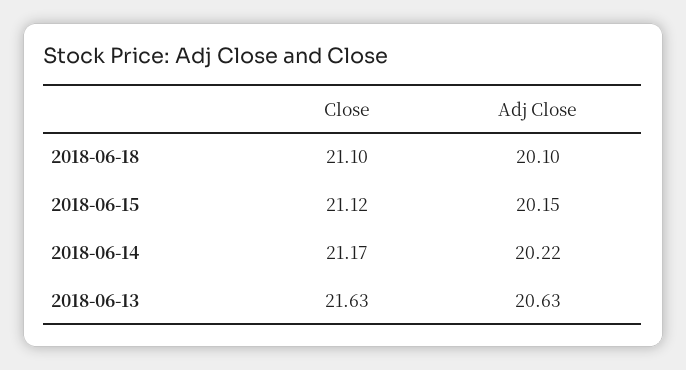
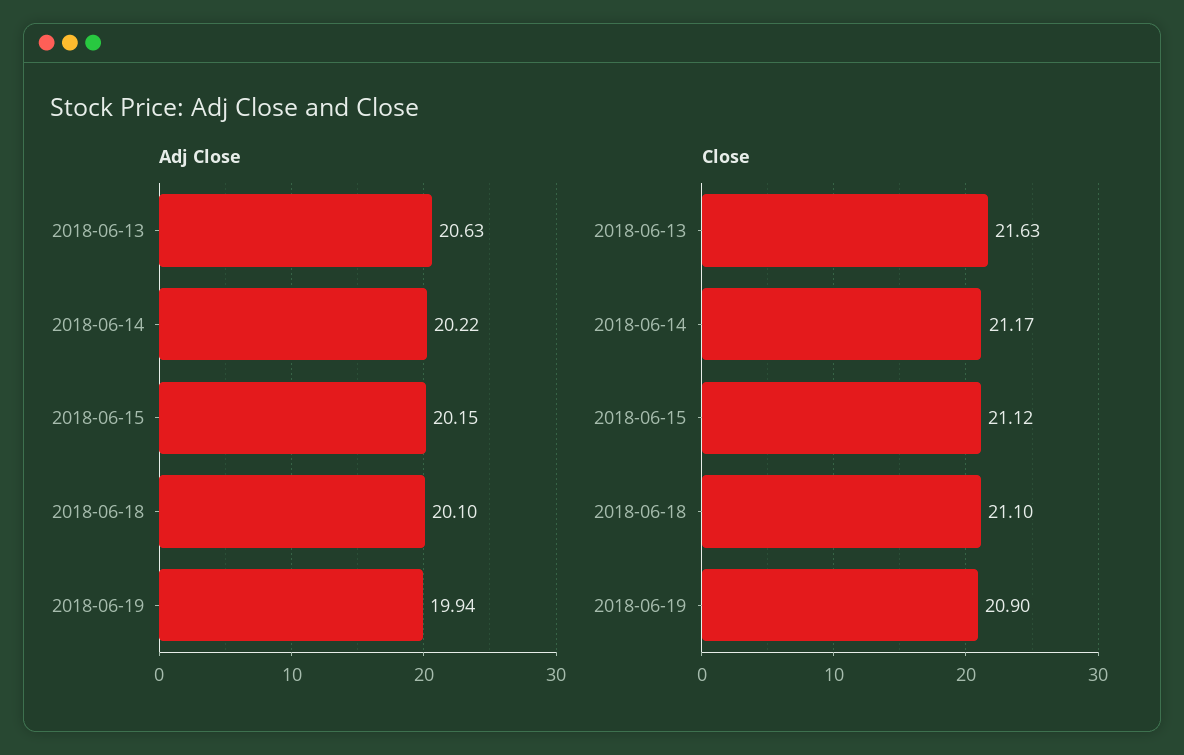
Adj Close, 2018-06-19: none -> 19.94
Close, 2018-06-19: none -> 20.9

